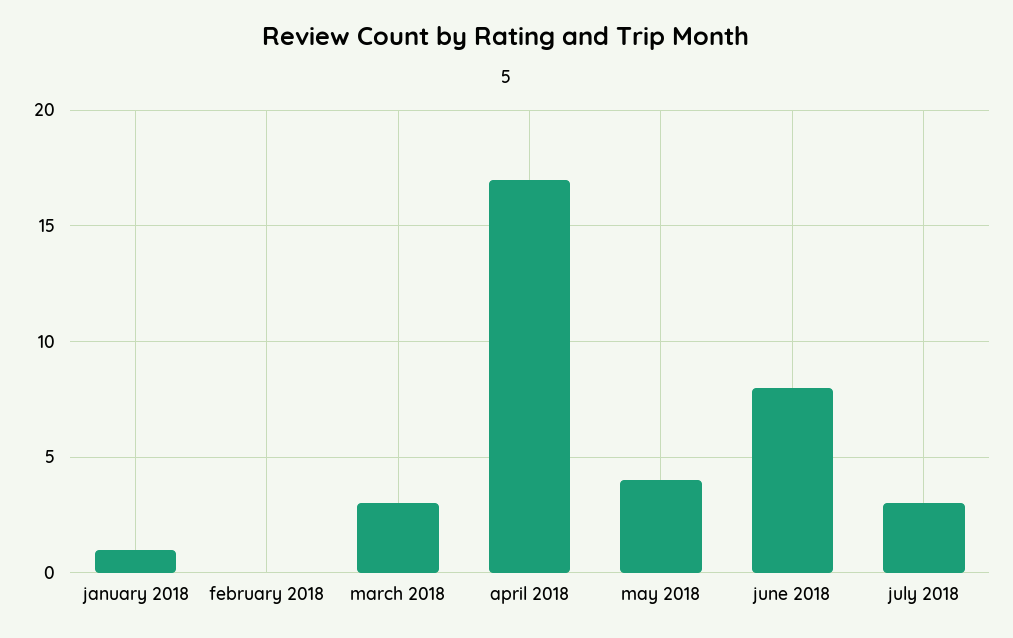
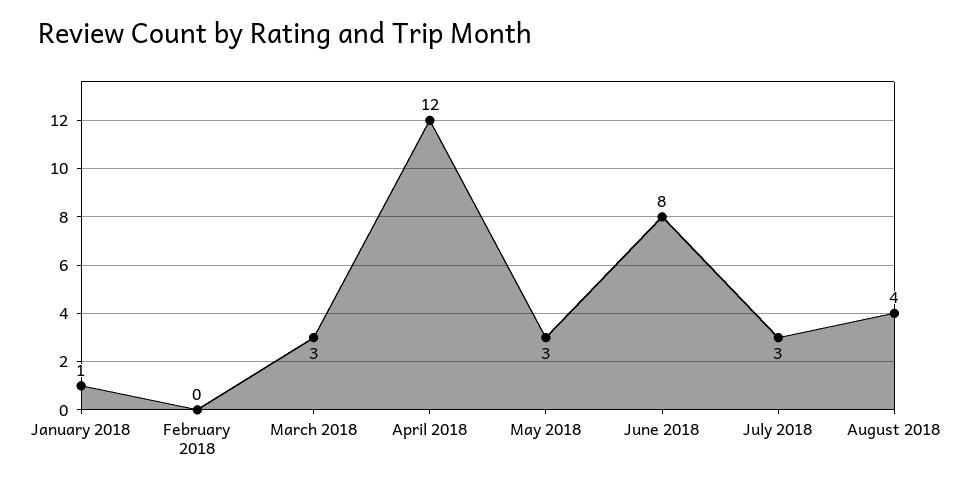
april 2018: 17 -> 12
may 2018: 4 -> 3
August 2018: none -> 4

